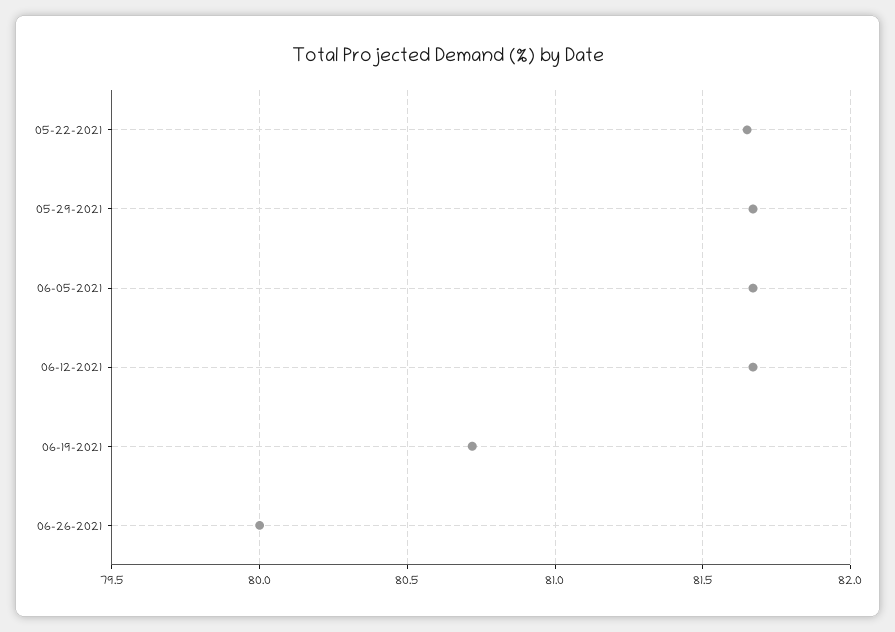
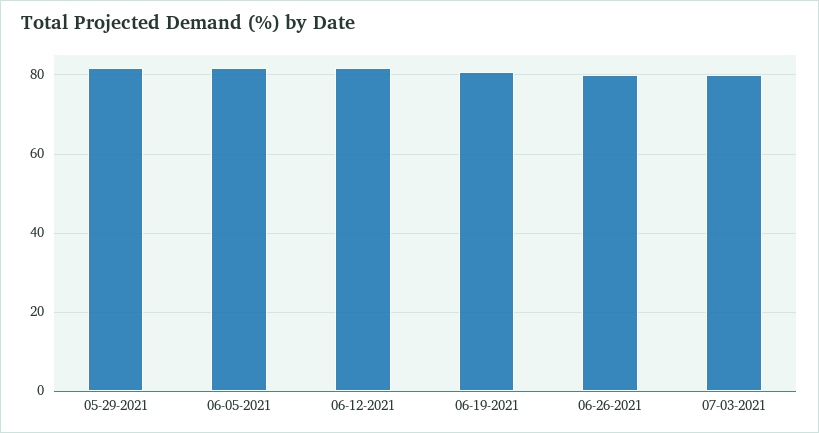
05-22-2021: 81.65 -> none
07-03-2021: none -> 80

